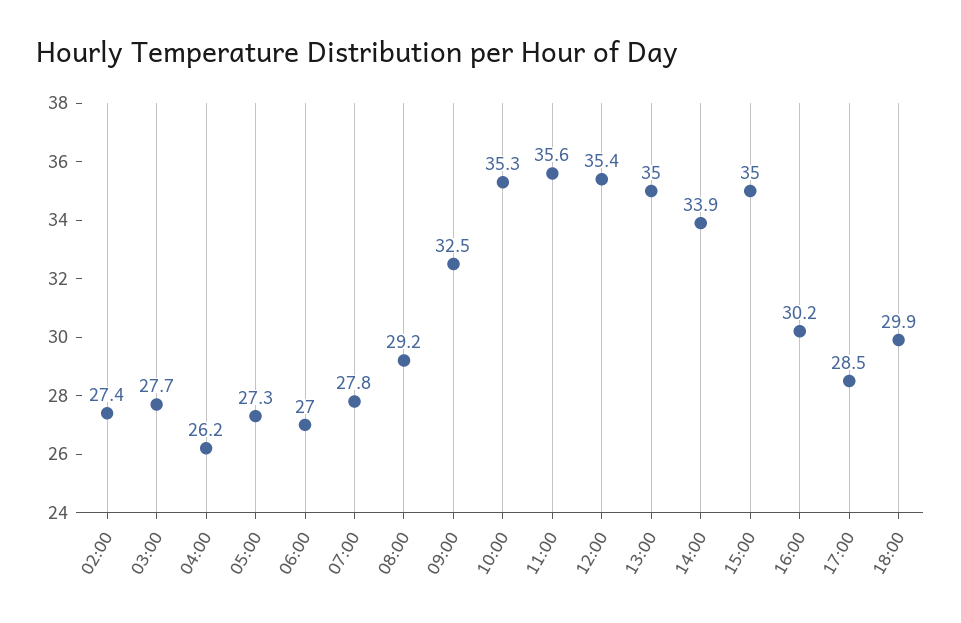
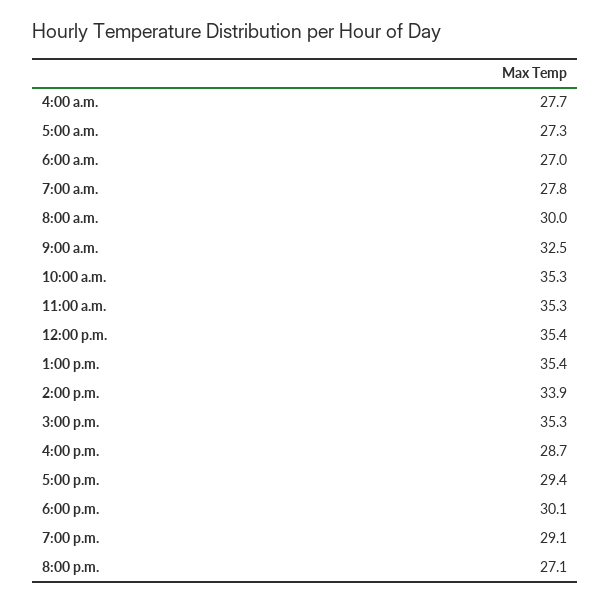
02:00: 27.4 -> none
03:00: 27.7 -> none
04:00: 26.2 -> 27.7
08:00: 29.2 -> 30
11:00: 35.6 -> 35.3
13:00: 35 -> 35.4
15:00: 35 -> 35.3
16:00: 30.2 -> 28.7
17:00: 28.5 -> 29.4
18:00: 29.9 -> 30.1
7:00 p.m.: none -> 29.1
8:00 p.m.: none -> 27.1

